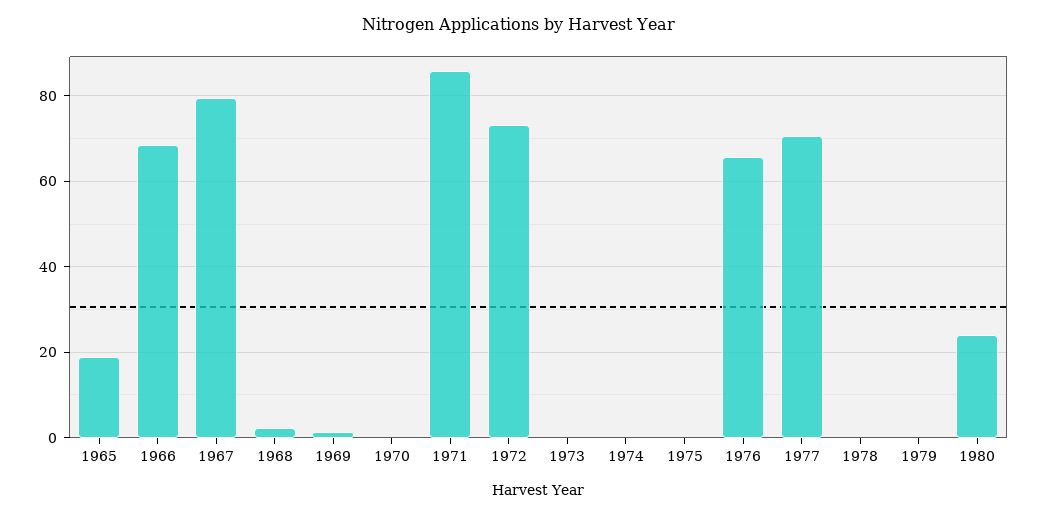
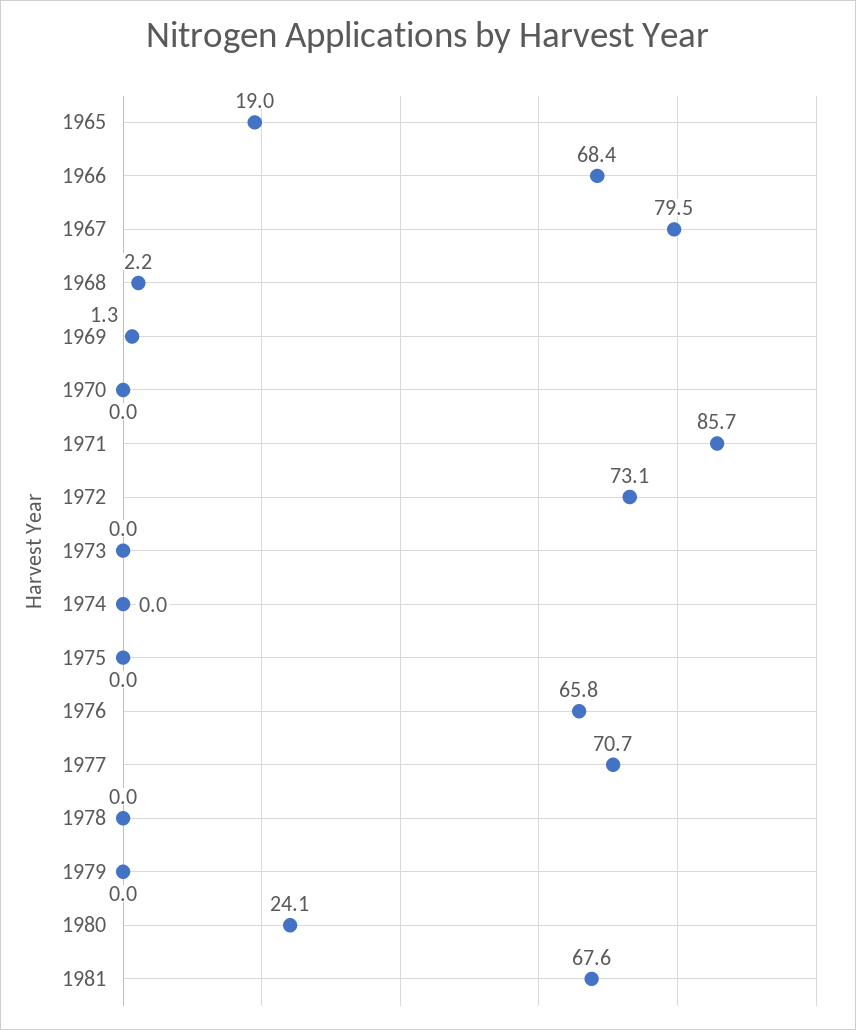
1981: none -> 67.6

